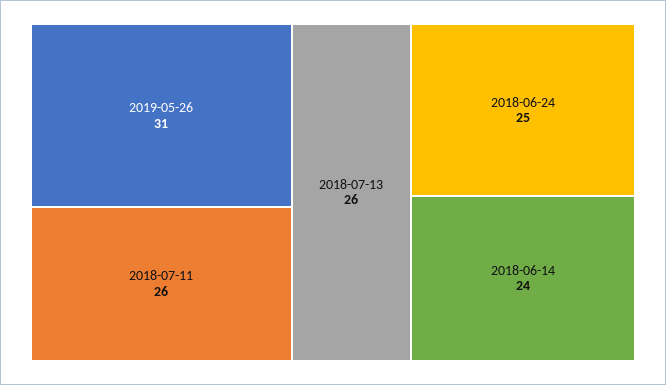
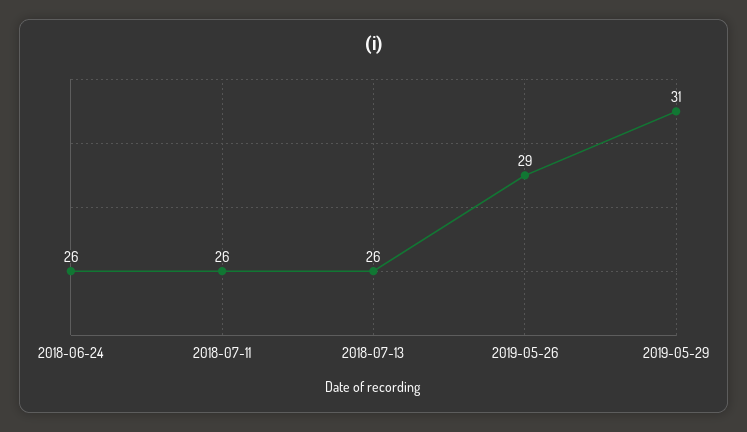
2019-05-26: 31 -> 29
2018-06-24: 25 -> 26
2018-06-14: 24 -> none
2019-05-29: none -> 31

